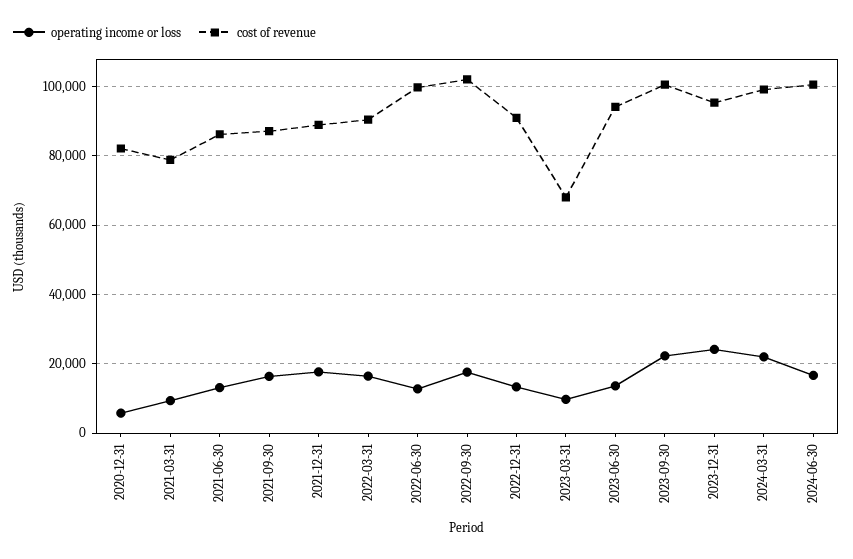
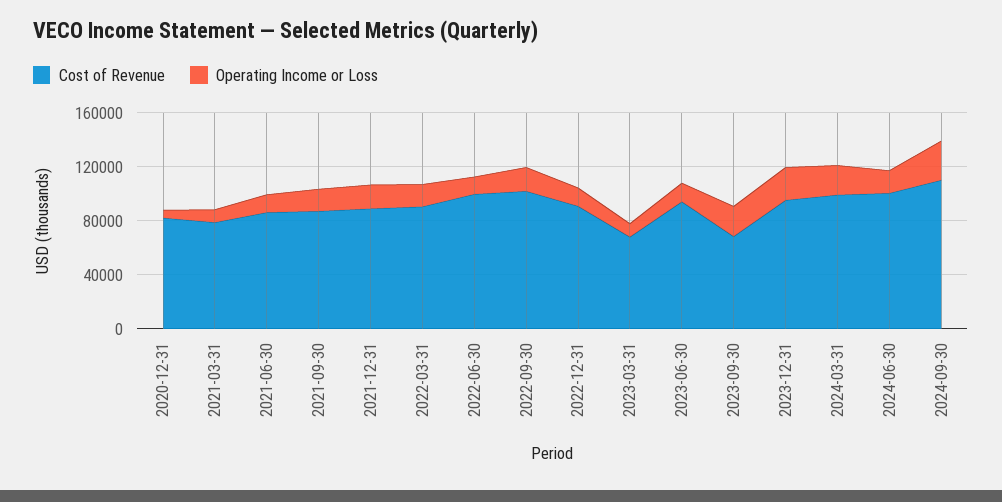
cost of revenue, 2023-09-30: 100000 -> 70000
cost of revenue, 2024-09-30: none -> 110000
operating income or loss, 2024-09-30: none -> 30000

